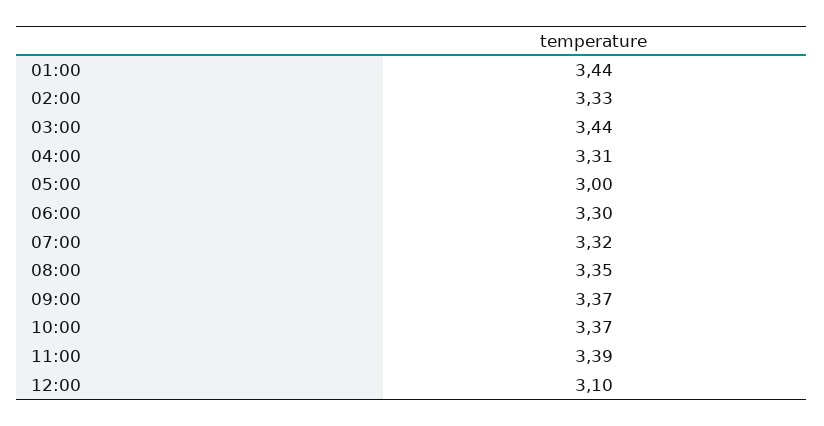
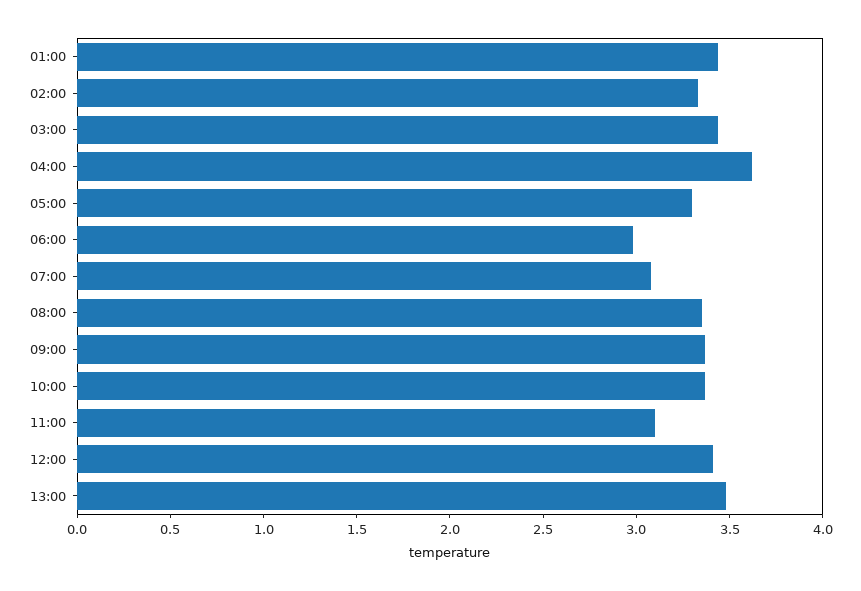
04:00: 3.31 -> 3.6
05:00: 3 -> 3.3
06:00: 3.3 -> 3
07:00: 3.32 -> 3.1
11:00: 3.39 -> 3.1
12:00: 3.1 -> 3.4
13:00: none -> 3.5

